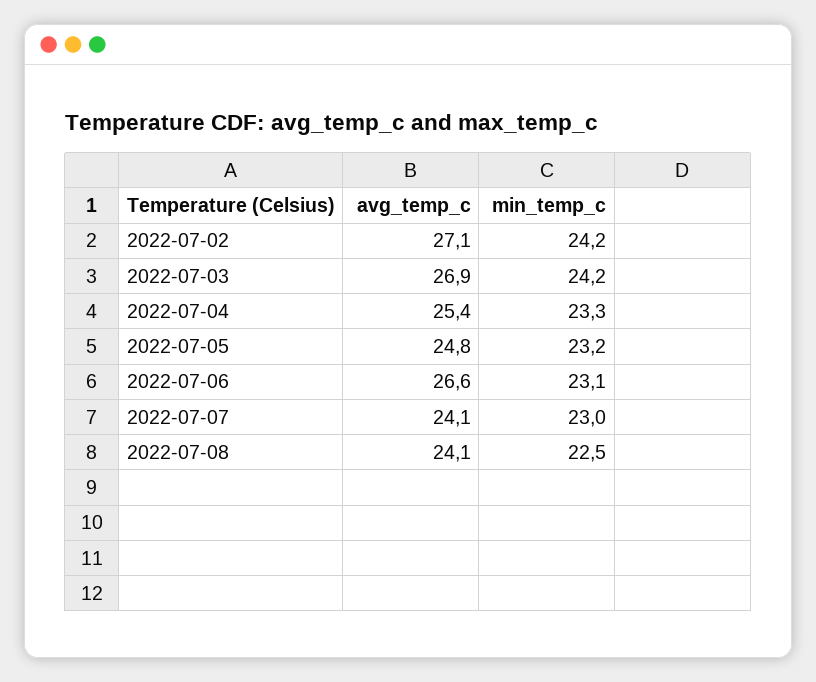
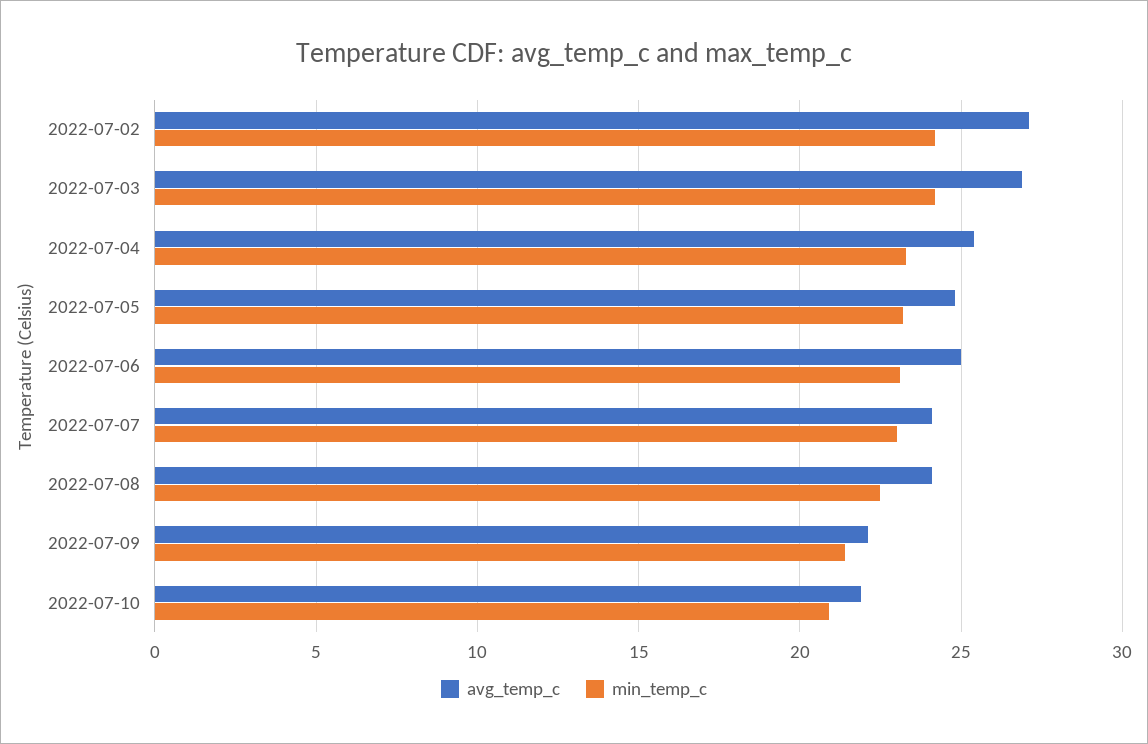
avg_temp_c, 2022-07-06: 26.6 -> 25
avg_temp_c, 2022-07-09: none -> 22
min_temp_c, 2022-07-09: none -> 21.5
avg_temp_c, 2022-07-10: none -> 22
min_temp_c, 2022-07-10: none -> 21

